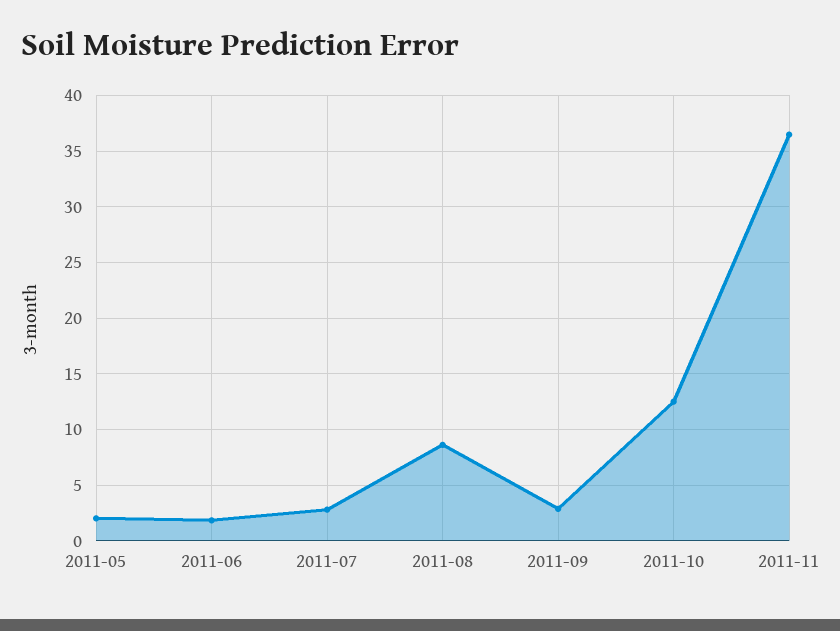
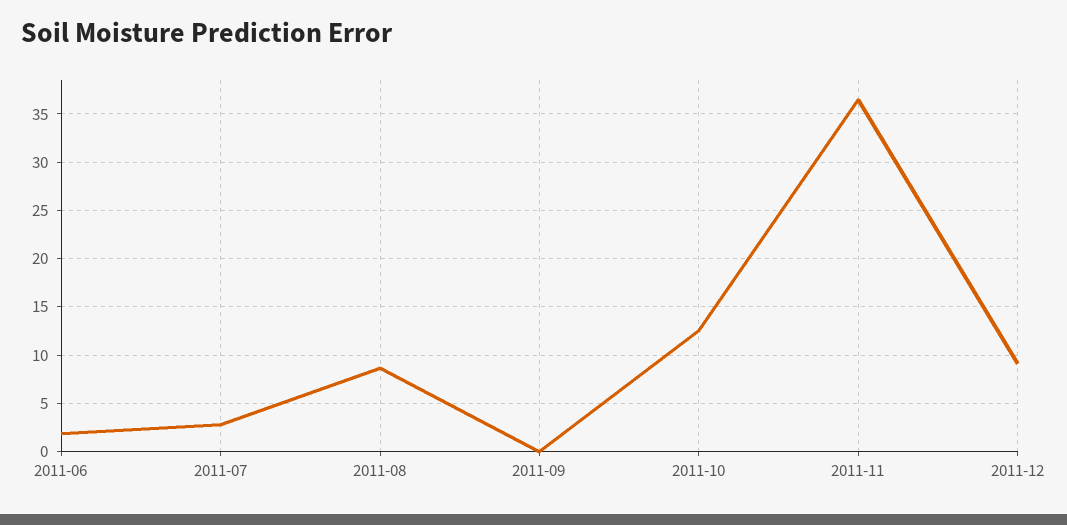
2011-05: 2 -> none
2011-09: 3 -> 0
2011-12: none -> 9

